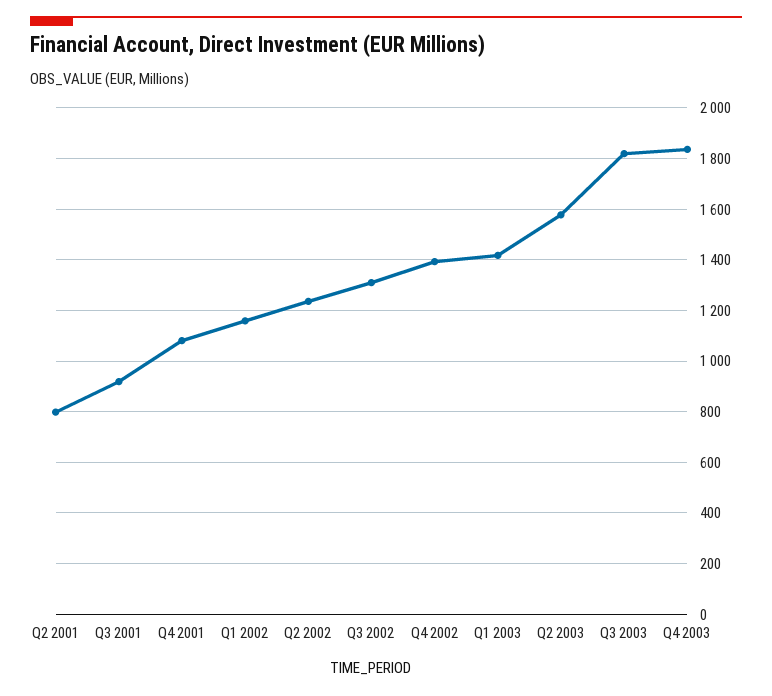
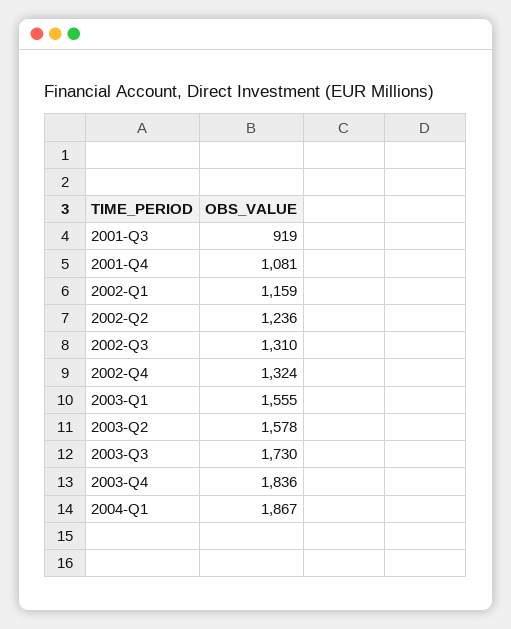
Q2 2001: 800 -> none
Q4 2002: 1400 -> 1324
Q1 2003: 1425 -> 1555
Q3 2003: 1825 -> 1730
2004-Q1: none -> 1867

